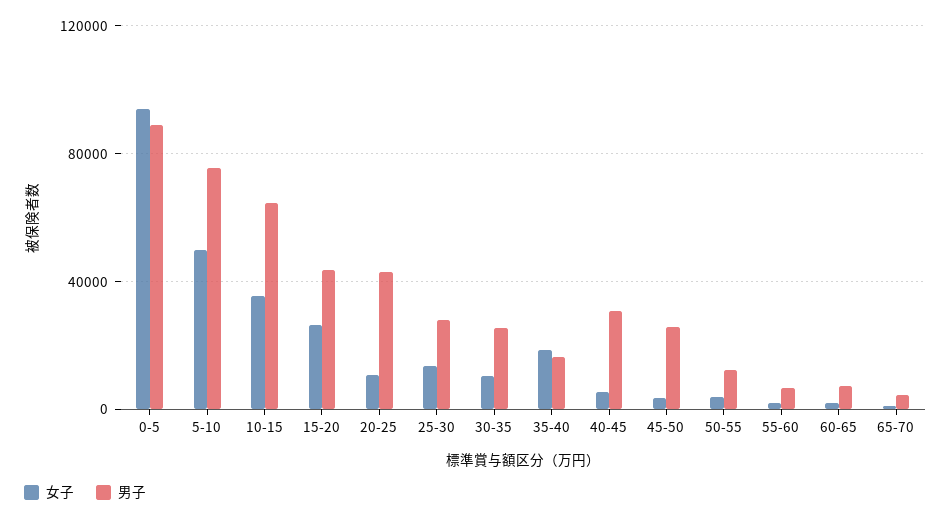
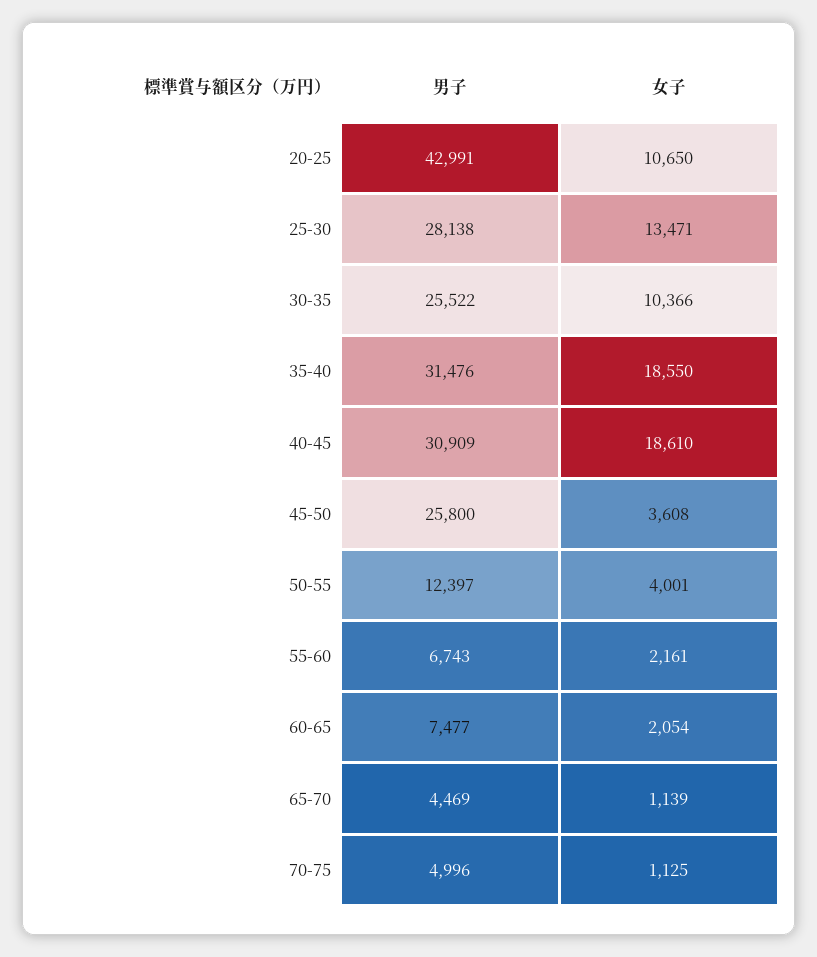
女子, 0-5: 95000 -> none
男子, 0-5: 90000 -> none
女子, 5-10: 50000 -> none
男子, 5-10: 75000 -> none
女子, 10-15: 35000 -> none
男子, 10-15: 65000 -> none
女子, 15-20: 25000 -> none
男子, 15-20: 45000 -> none
男子, 35-40: 15000 -> 31476
女子, 40-45: 5000 -> 18610
男子, 70-75: none -> 4996
女子, 70-75: none -> 1125

